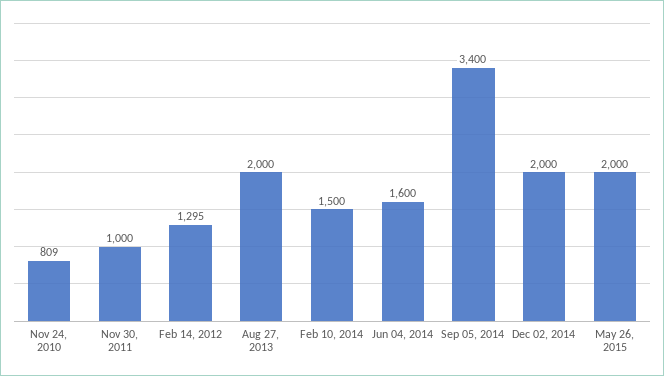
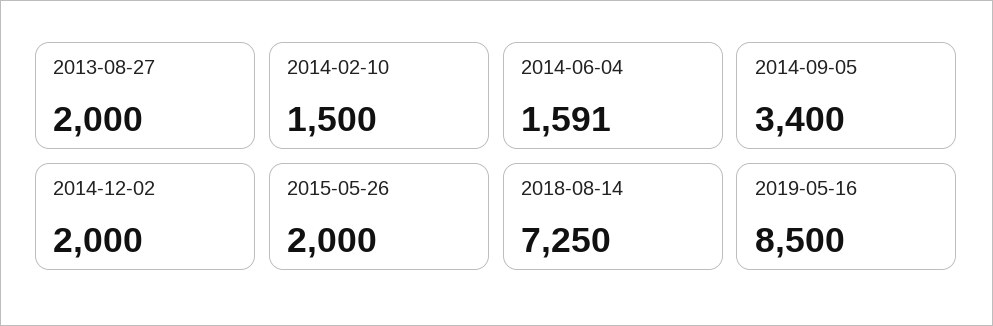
Nov 24, 2010: 809 -> none
Nov 30, 2011: 1000 -> none
Feb 14, 2012: 1295 -> none
Jun 04, 2014: 1600 -> 1591
2018-08-14: none -> 7250
2019-05-16: none -> 8500

